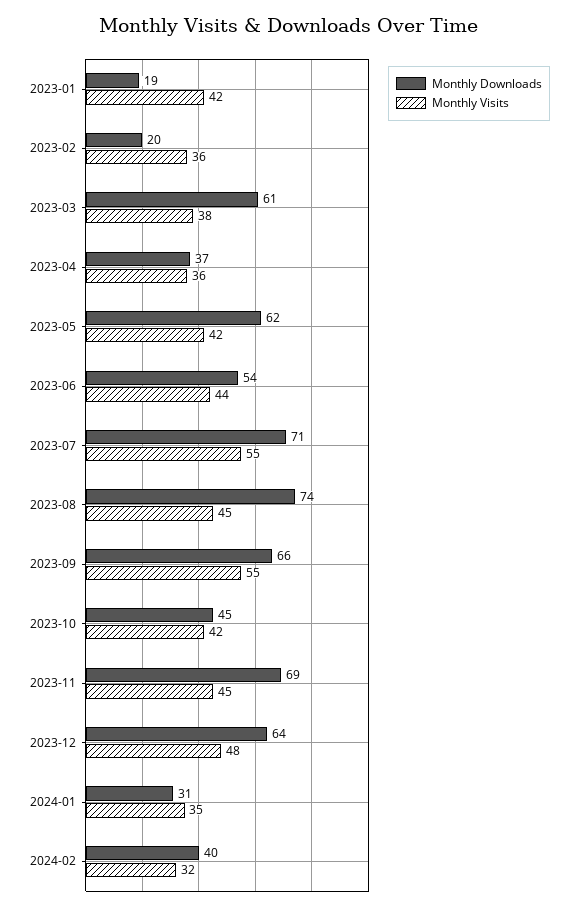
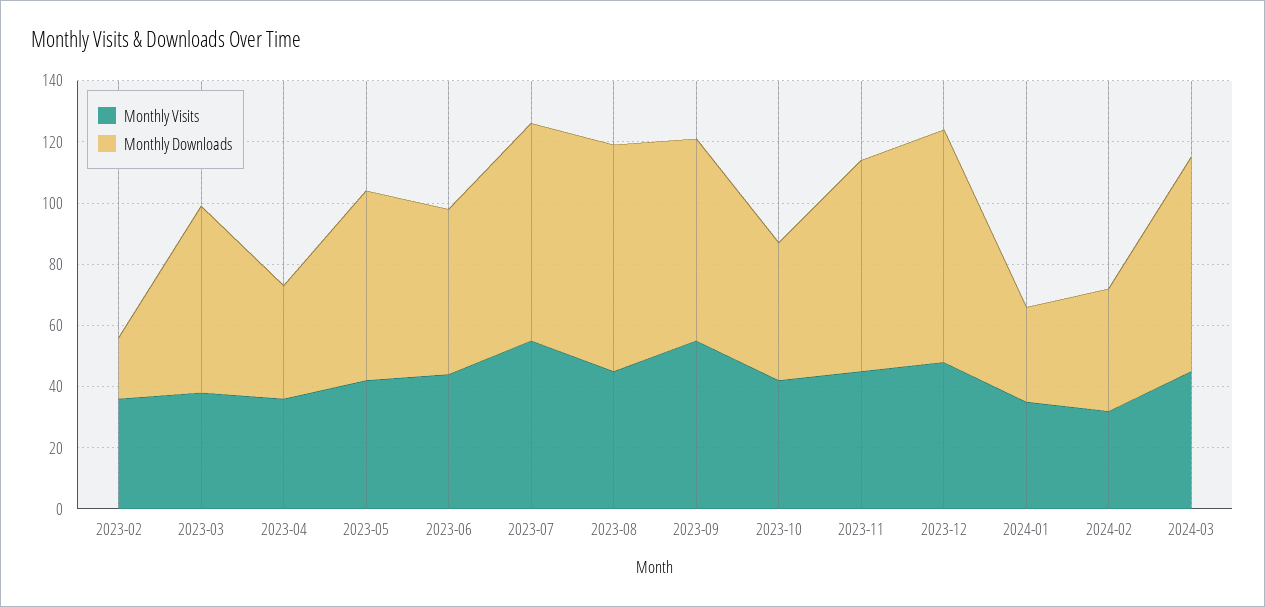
Monthly Downloads, 2023-01: 19 -> none
Monthly Visits, 2023-01: 42 -> none
Monthly Downloads, 2023-12: 64 -> 75
Monthly Visits, 2024-03: none -> 45
Monthly Downloads, 2024-03: none -> 70

